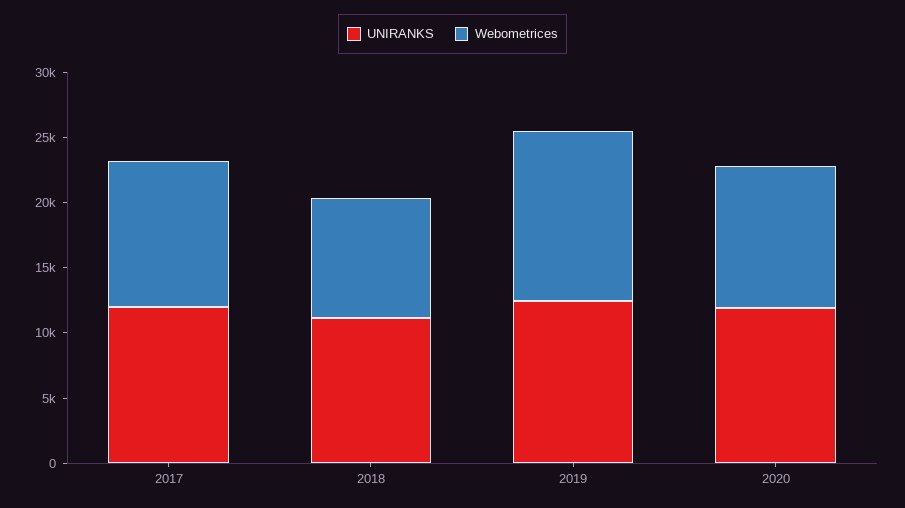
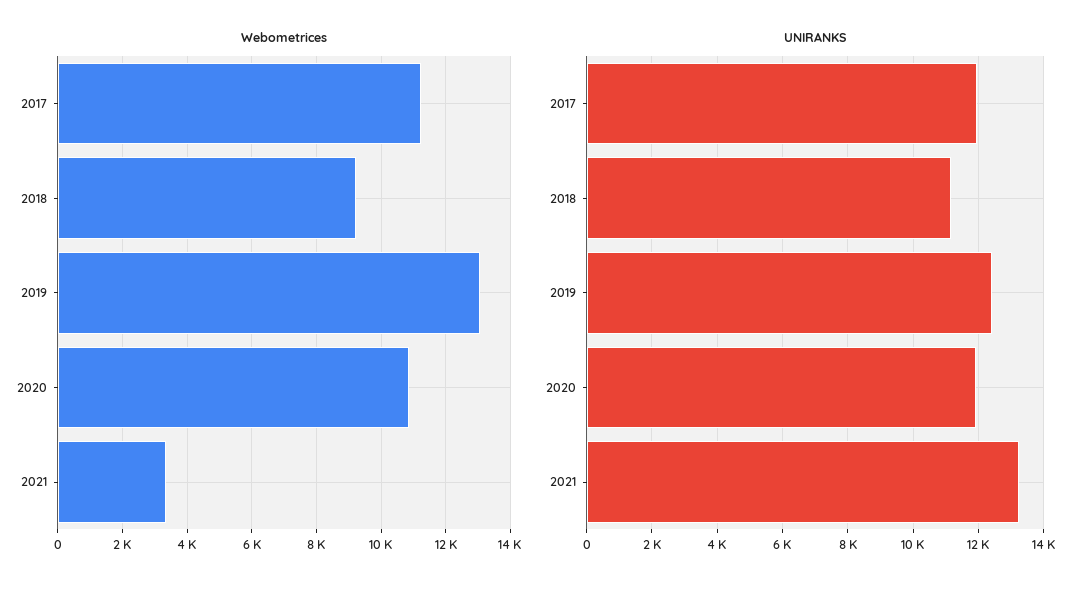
Webometrices, 2021: none -> 3400
UNIRANKS, 2021: none -> 13200

